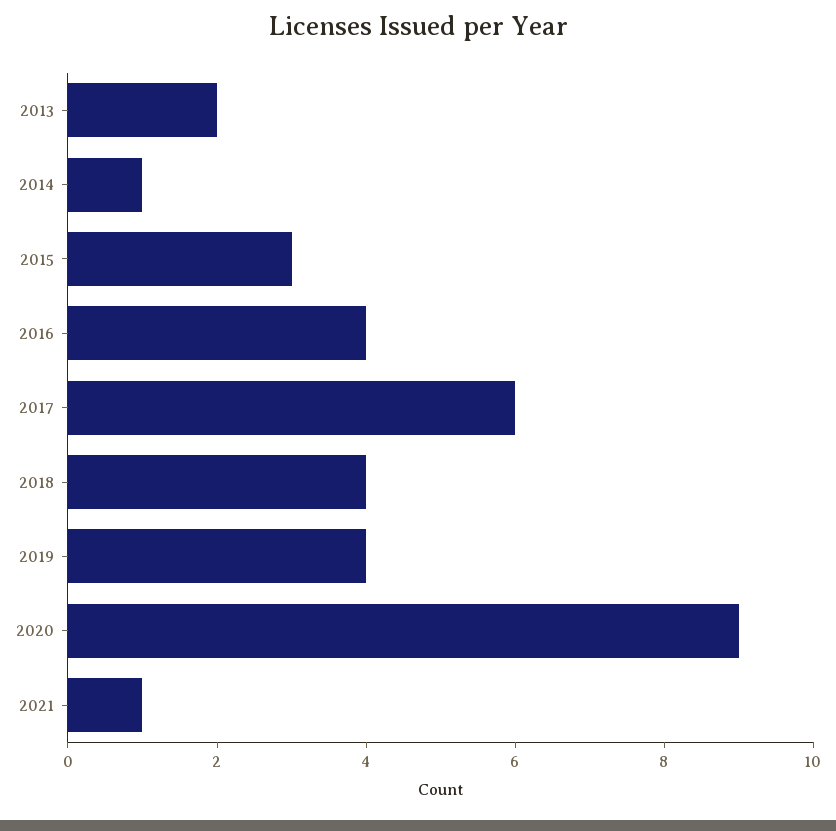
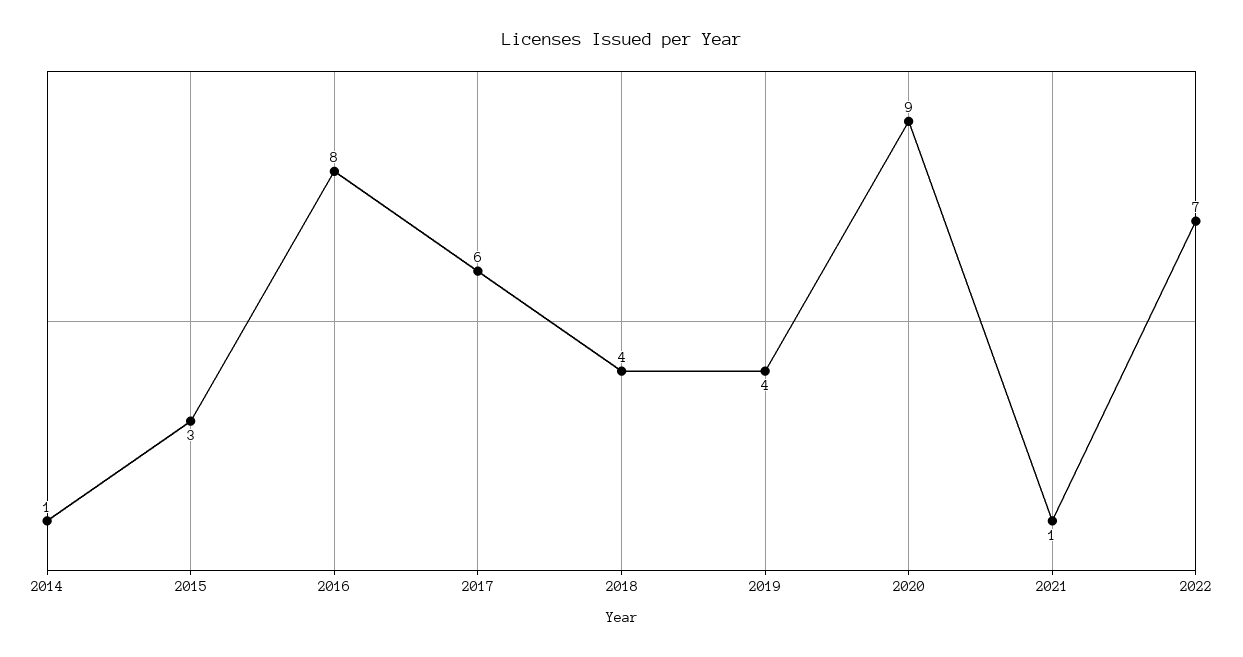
2013: 2 -> none
2016: 4 -> 8
2022: none -> 7

